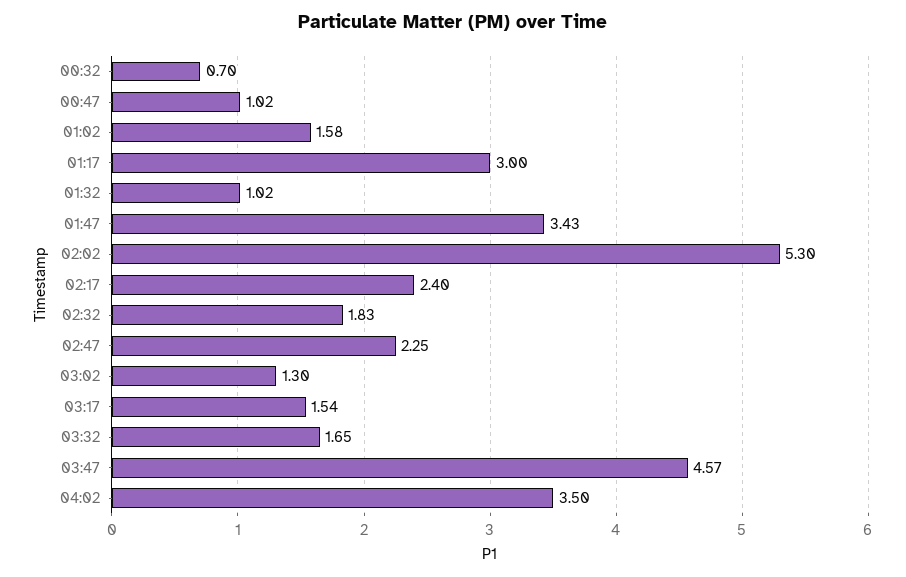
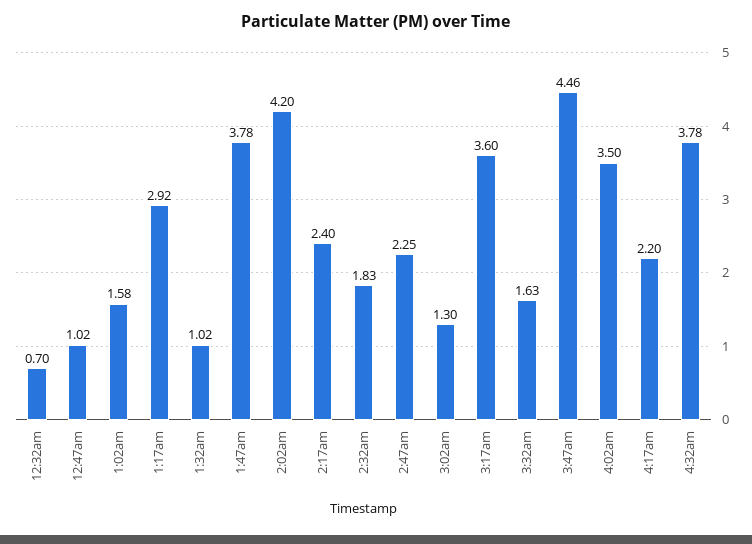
01:17: 3 -> 2.92
01:47: 3.43 -> 3.78
02:02: 5.3 -> 4.2
03:17: 1.54 -> 3.6
03:32: 1.65 -> 1.63
03:47: 4.57 -> 4.46
4:17am: none -> 2.2
4:32am: none -> 3.78

